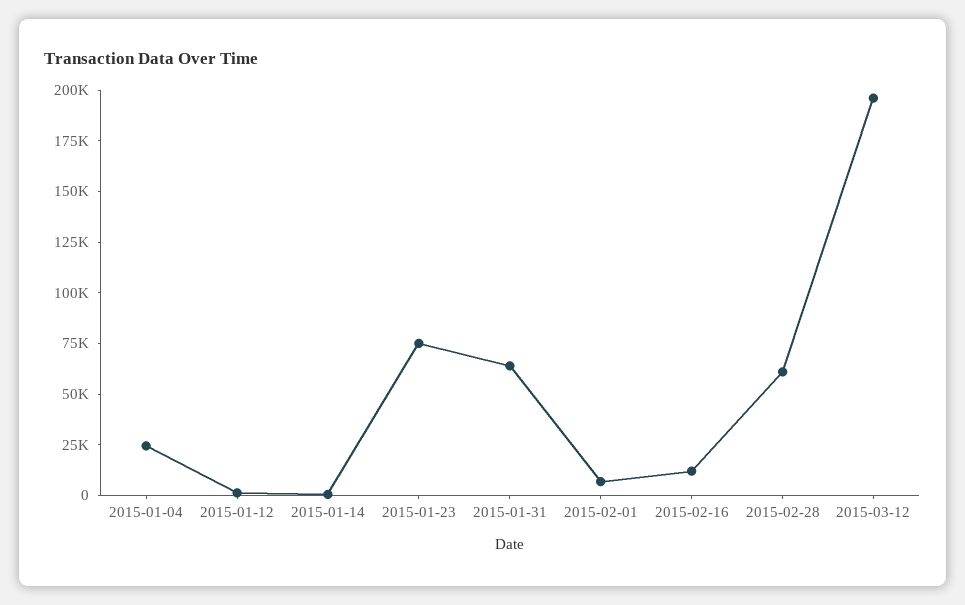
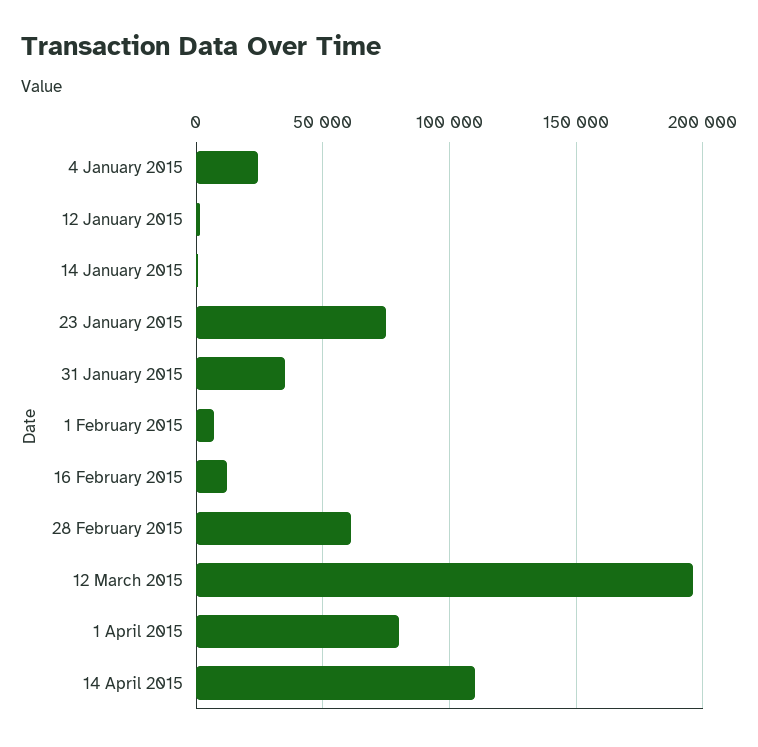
2015-01-31: 65000 -> 35000
1 April 2015: none -> 80000
14 April 2015: none -> 110000

